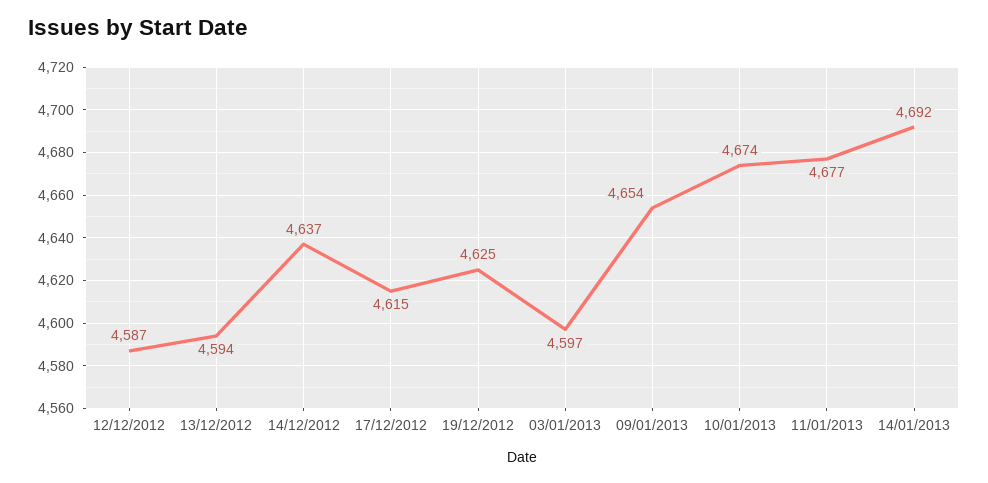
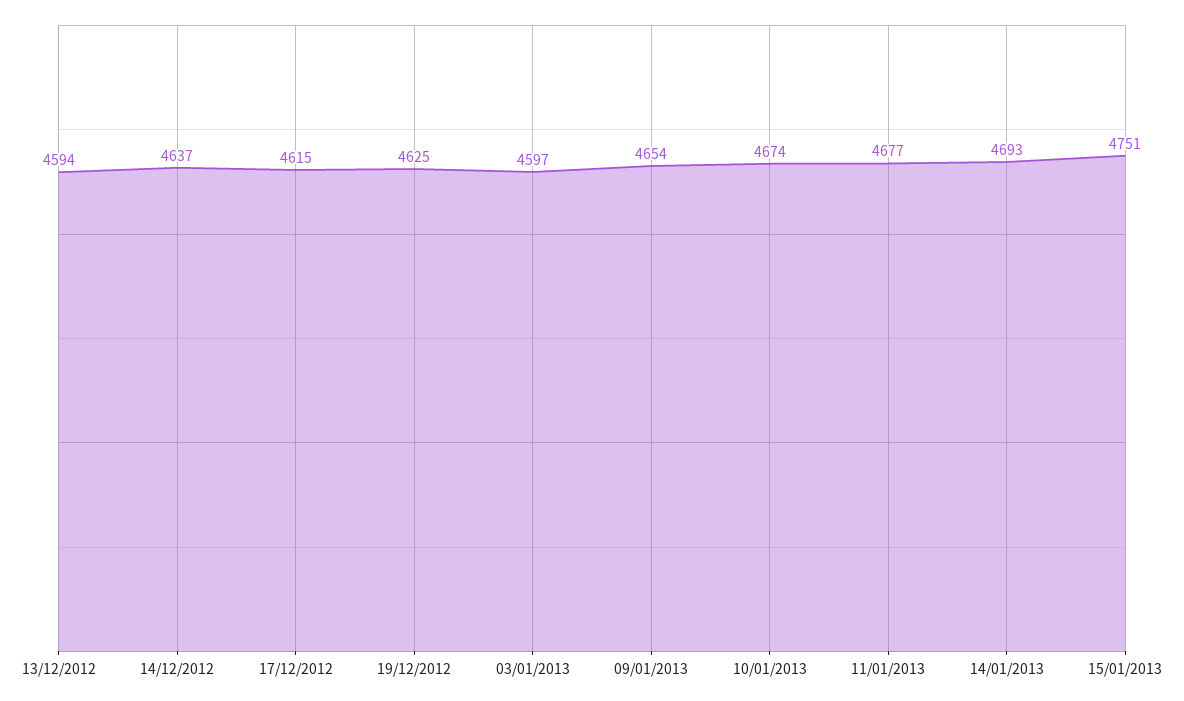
12/12/2012: 4587 -> none
14/01/2013: 4692 -> 4693
15/01/2013: none -> 4751

